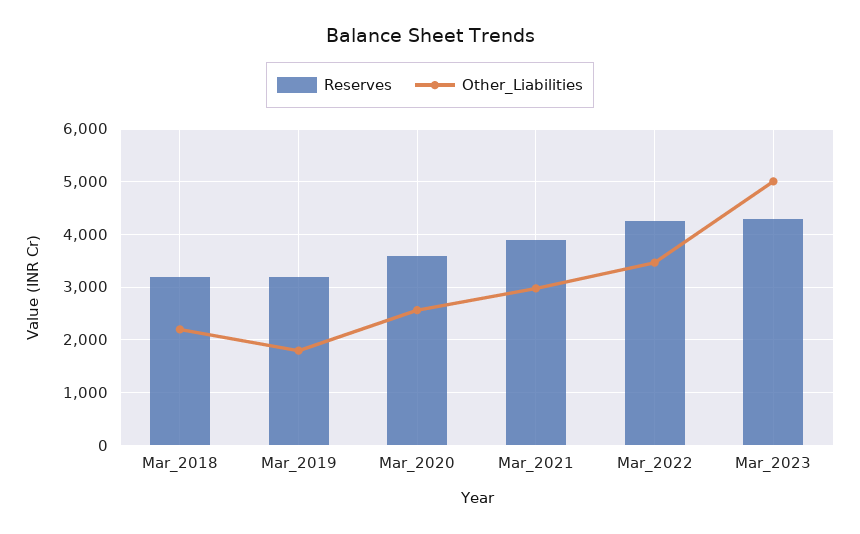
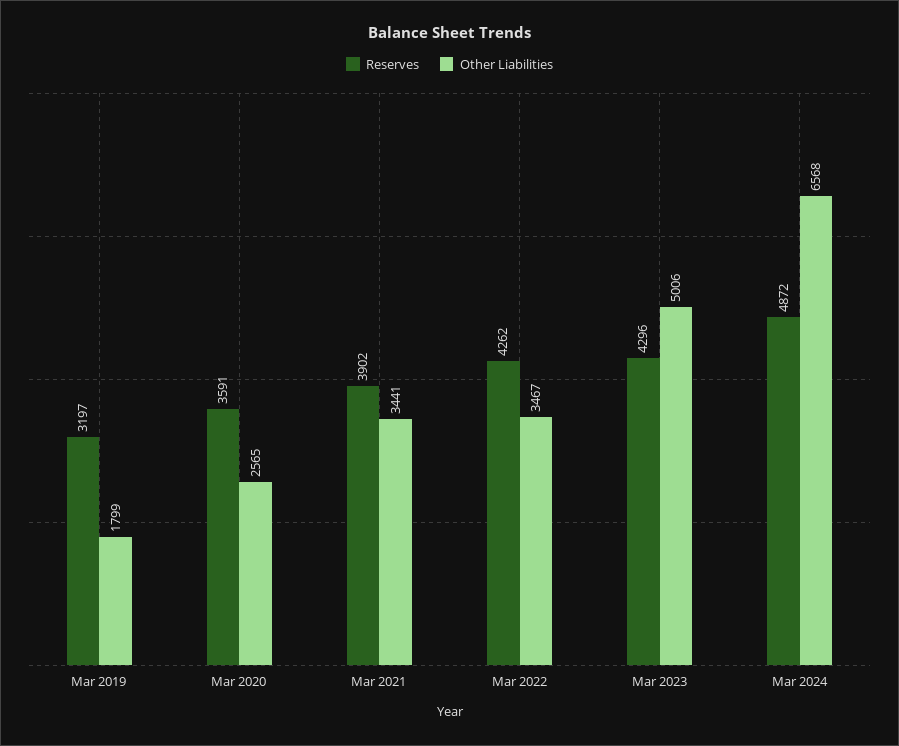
Reserves, Mar_2018: 3200 -> none
Other_Liabilities, Mar_2018: 2200 -> none
Other_Liabilities, Mar_2021: 3000 -> 3441
Reserves, Mar 2024: none -> 4872
Other_Liabilities, Mar 2024: none -> 6568

